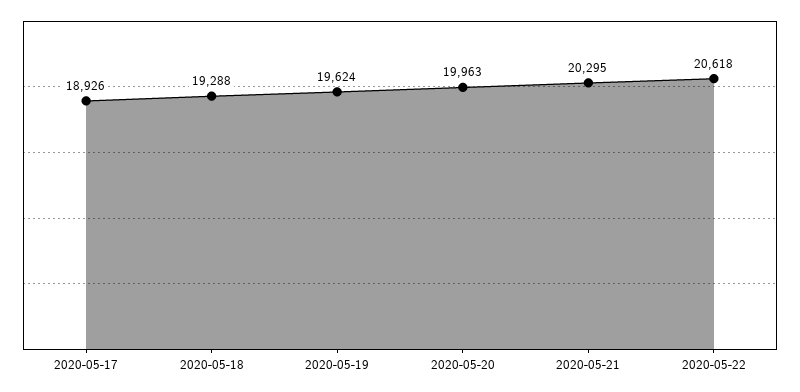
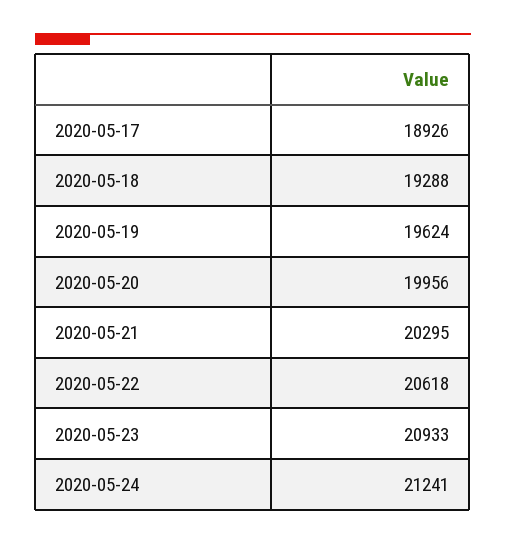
2020-05-20: 19963 -> 19956
2020-05-23: none -> 20933
2020-05-24: none -> 21241

